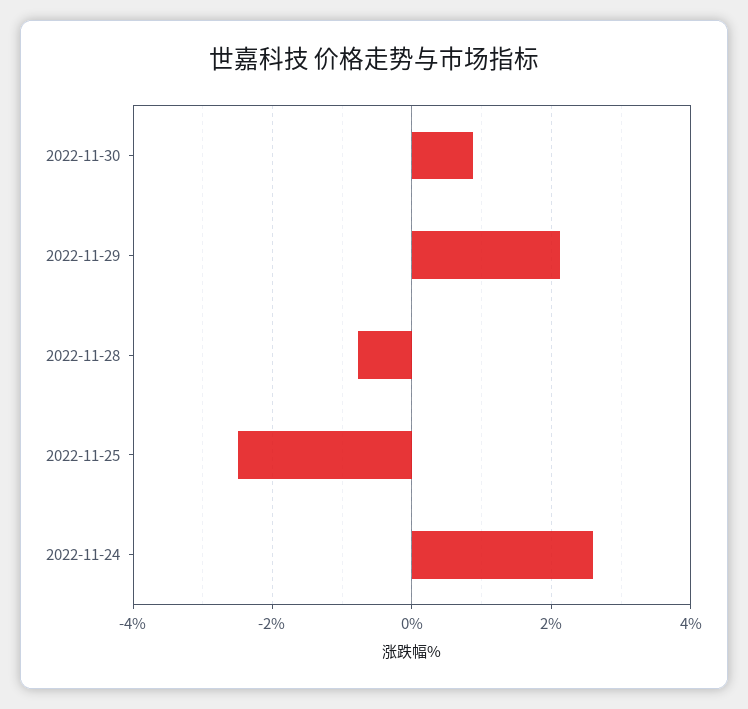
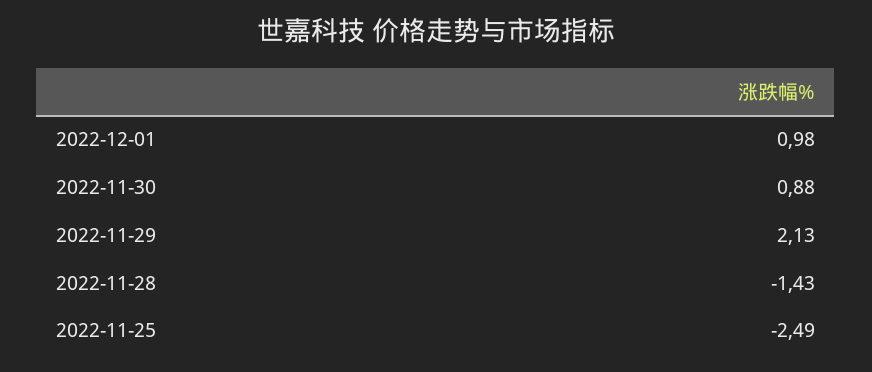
2022-11-28: -0.8 -> -1.43
2022-11-24: 2.6 -> none
2022-12-01: none -> 0.98

